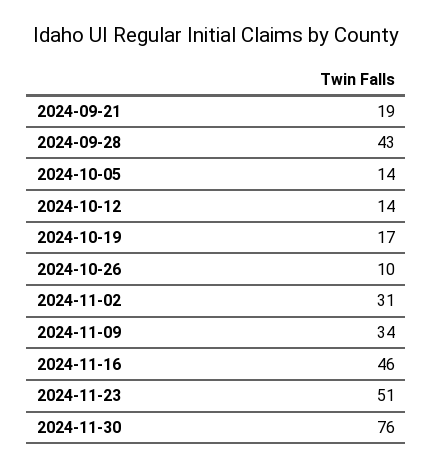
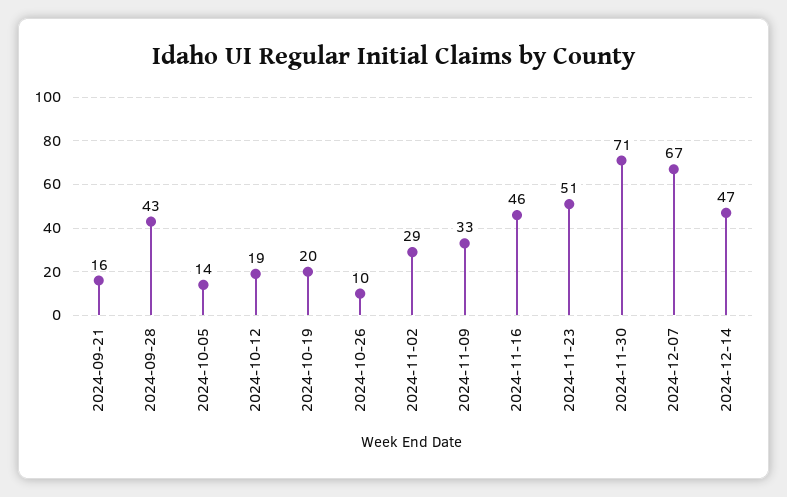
2024-09-21: 19 -> 16
2024-10-12: 14 -> 19
2024-10-19: 17 -> 20
2024-11-02: 31 -> 29
2024-11-09: 34 -> 33
2024-11-30: 76 -> 71
2024-12-07: none -> 67
2024-12-14: none -> 47

